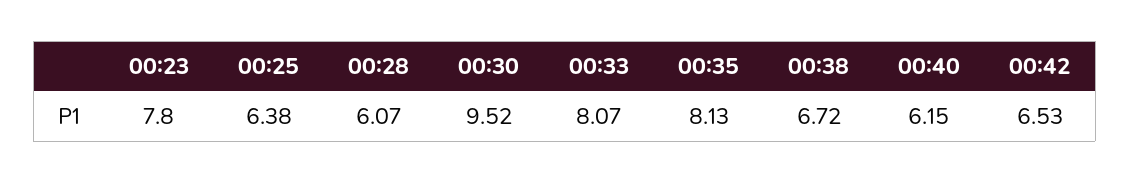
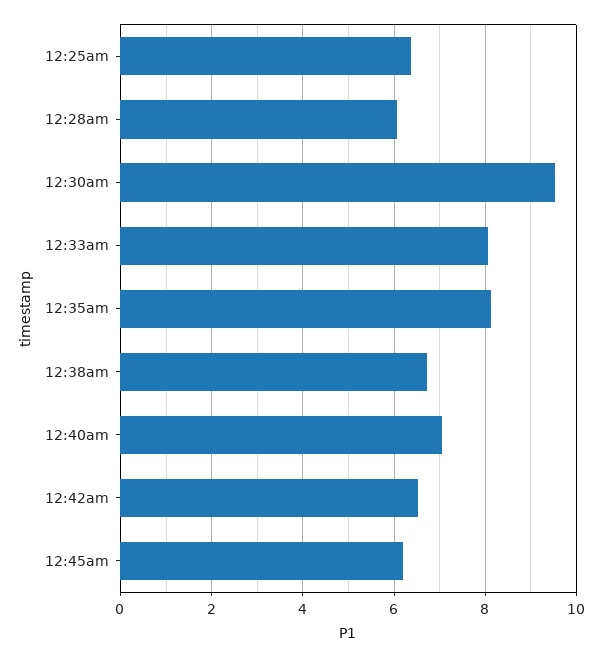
00:23: 7.8 -> none
00:40: 6.15 -> 7
12:45am: none -> 6.2

